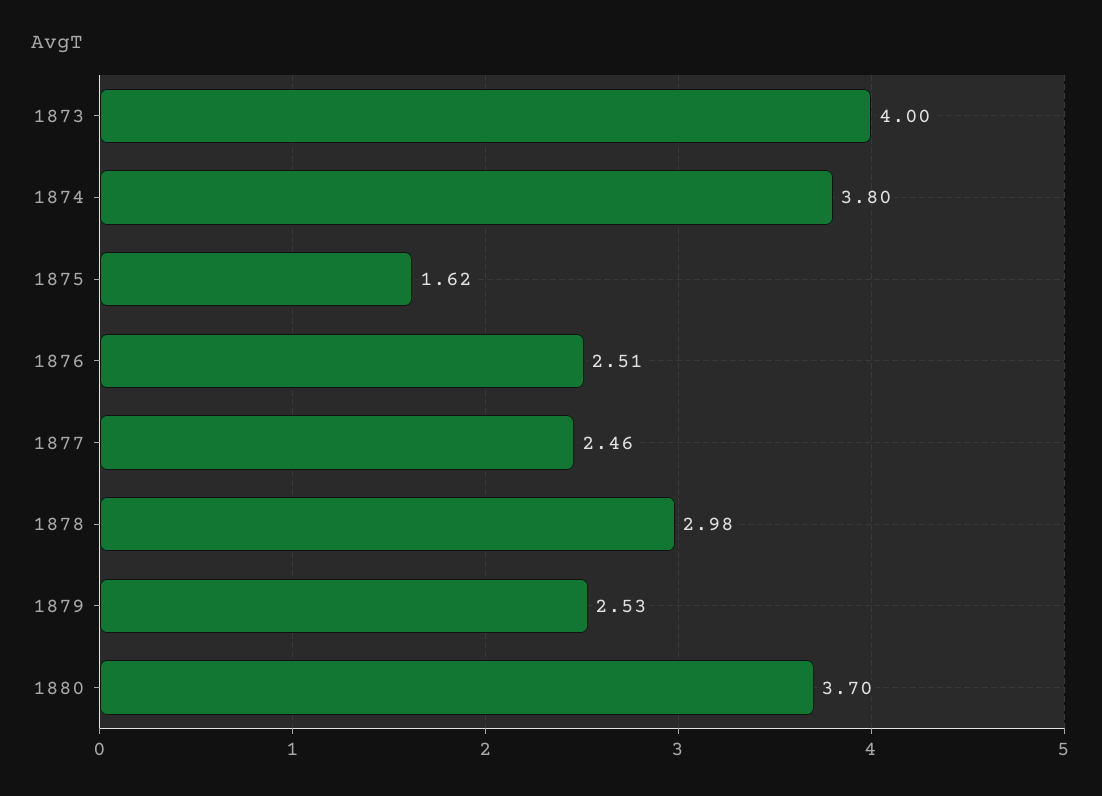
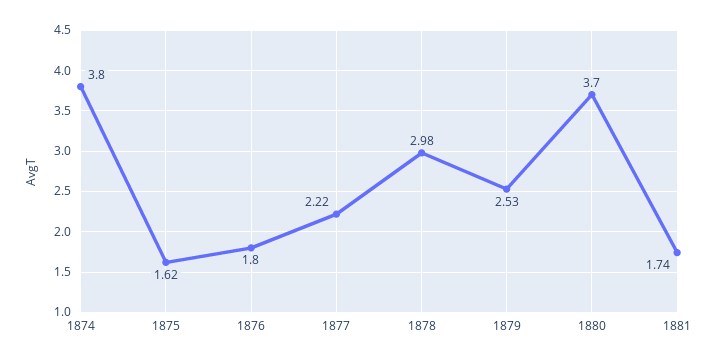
1873: 4 -> none
1876: 2.51 -> 1.8
1877: 2.46 -> 2.22
1881: none -> 1.74

